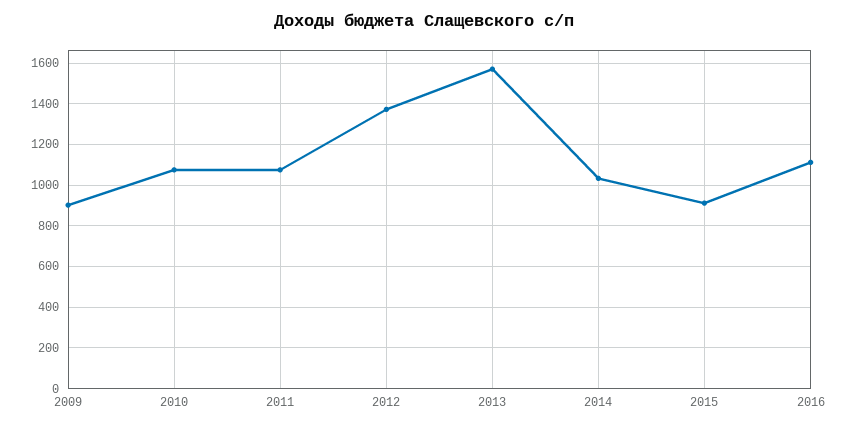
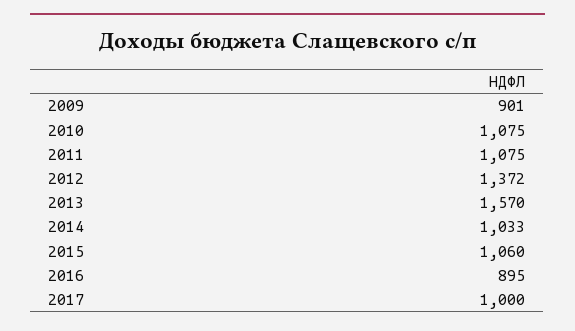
2015: 900 -> 1060
2016: 1100 -> 895
2017: none -> 1000

